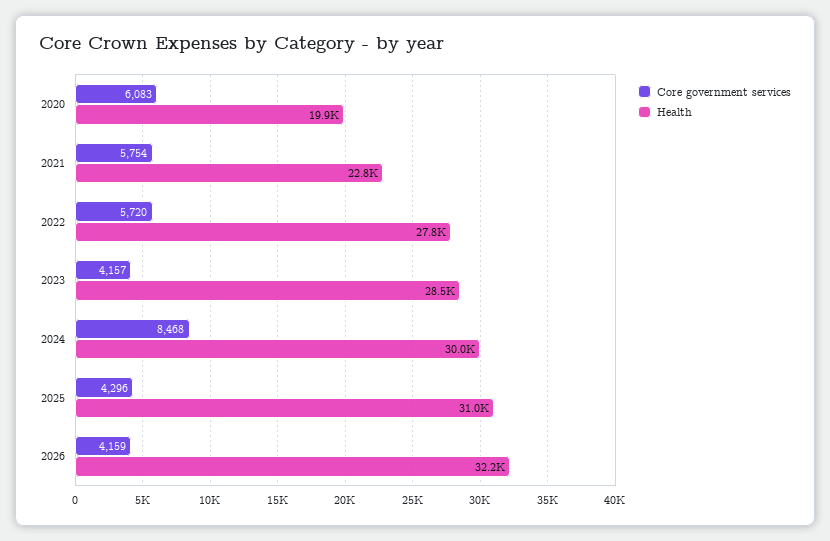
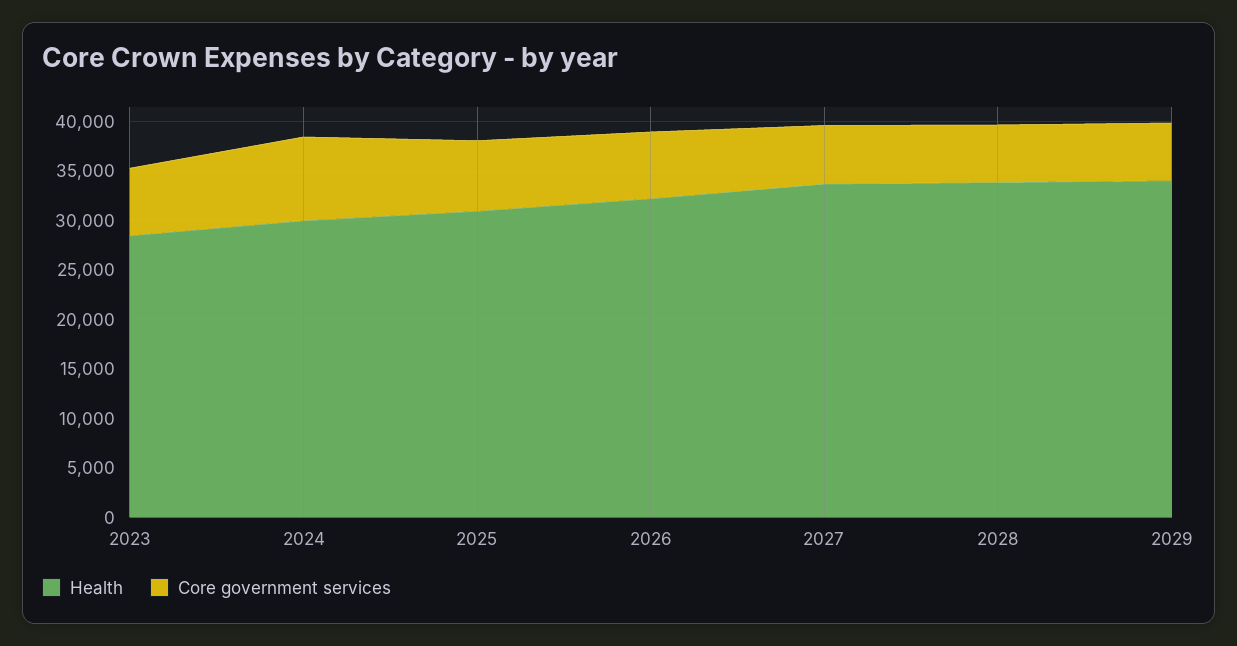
Core government services, 2020: 6083 -> none
Health, 2020: 19900 -> none
Core government services, 2021: 5754 -> none
Health, 2021: 22800 -> none
Core government services, 2022: 5720 -> none
Health, 2022: 27800 -> none
Core government services, 2023: 4157 -> 7000
Core government services, 2025: 4296 -> 7000
Core government services, 2026: 4159 -> 7000
Health, 2027: none -> 34000
Core government services, 2027: none -> 6000
Health, 2028: none -> 34000
Core government services, 2028: none -> 6000
Health, 2029: none -> 34000
Core government services, 2029: none -> 6000

